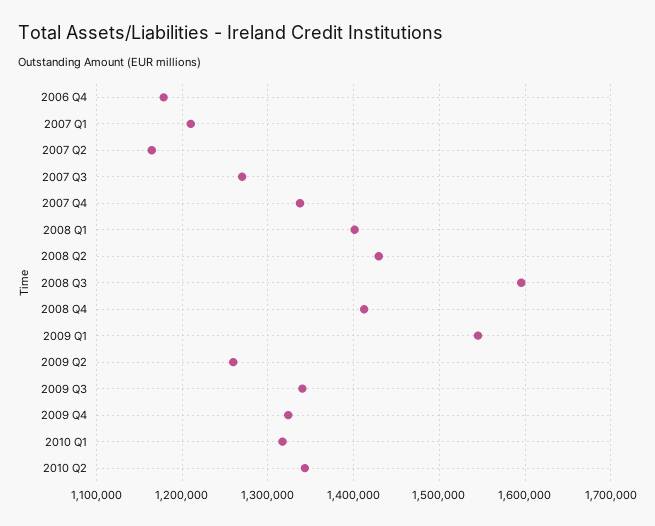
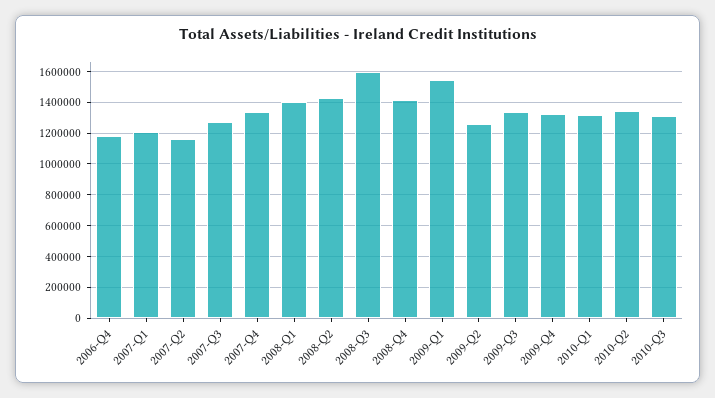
2010-Q3: none -> 1300000

